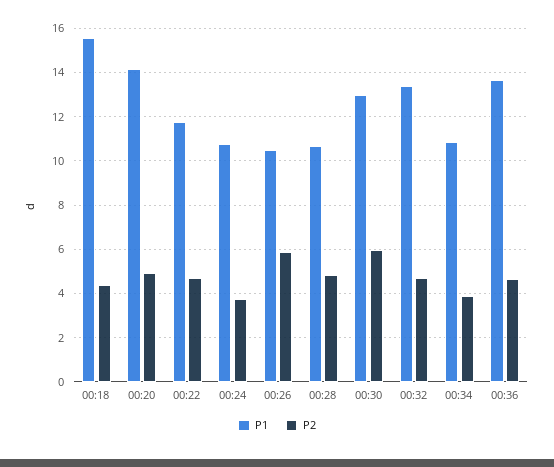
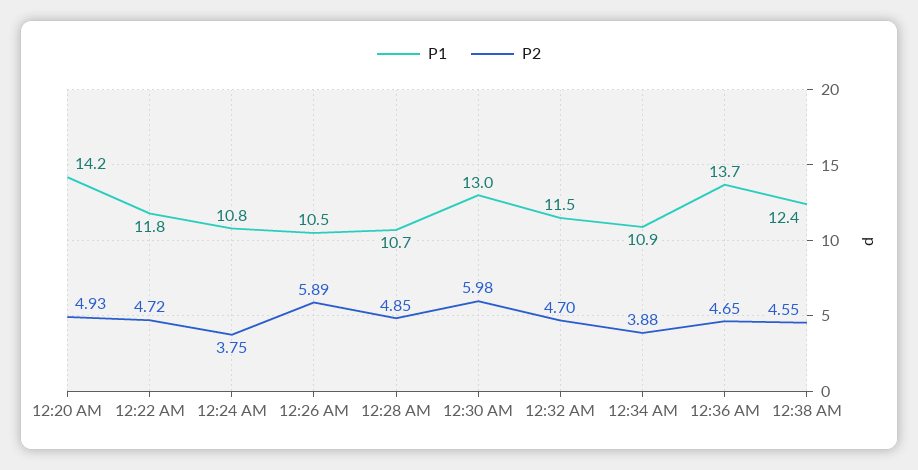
P1, 00:18: 15.5 -> none
P2, 00:18: 4.5 -> none
P1, 00:32: 13.5 -> 11.5
P1, 12:38 AM: none -> 12.4
P2, 12:38 AM: none -> 4.55

